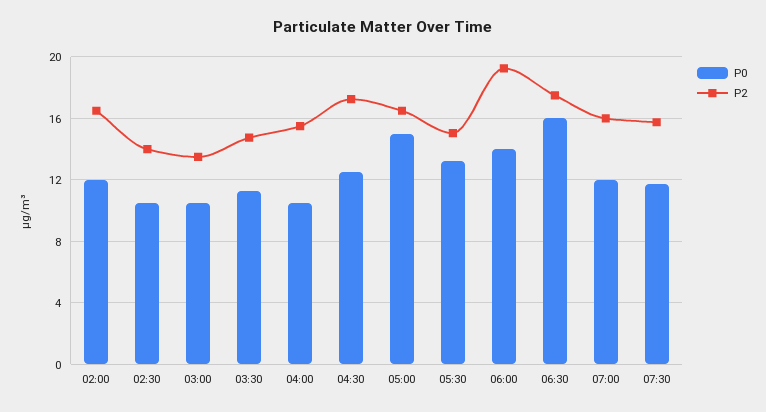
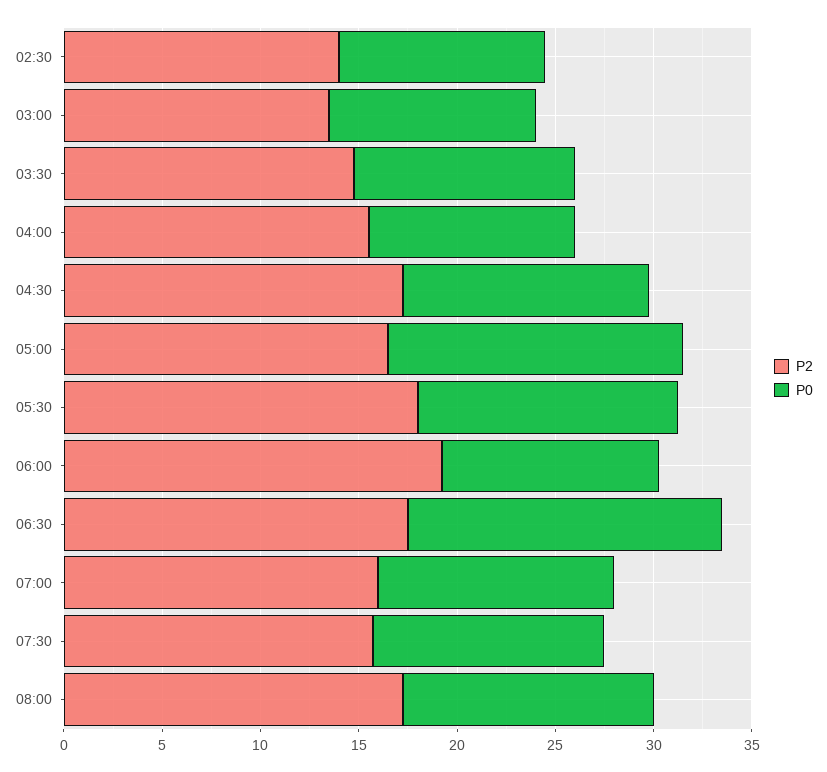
P0, 02:00: 12 -> none
P2, 02:00: 16.5 -> none
P2, 05:30: 15 -> 18
P0, 06:00: 14 -> 11
P2, 08:00: none -> 17
P0, 08:00: none -> 13

